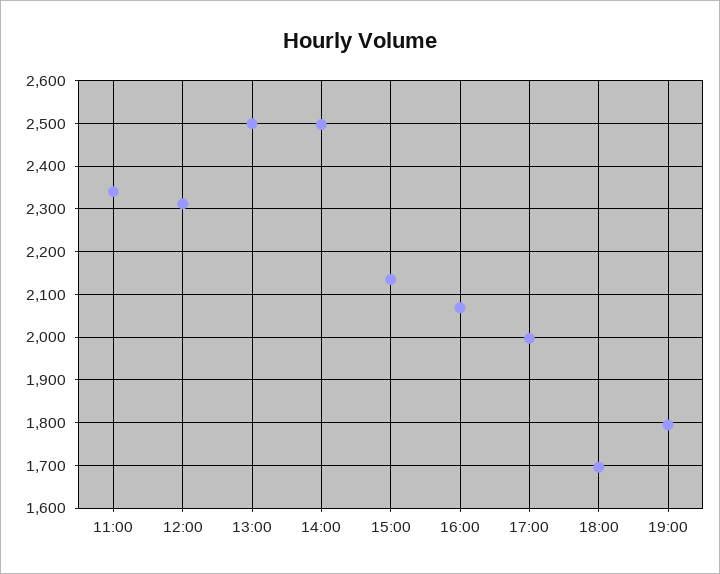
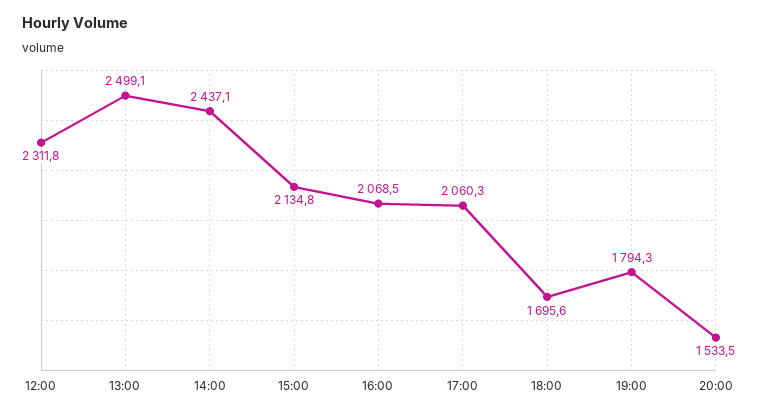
11:00: 2340 -> none
14:00: 2500 -> 2437.1
17:00: 2000 -> 2060.3
20:00: none -> 1533.5

